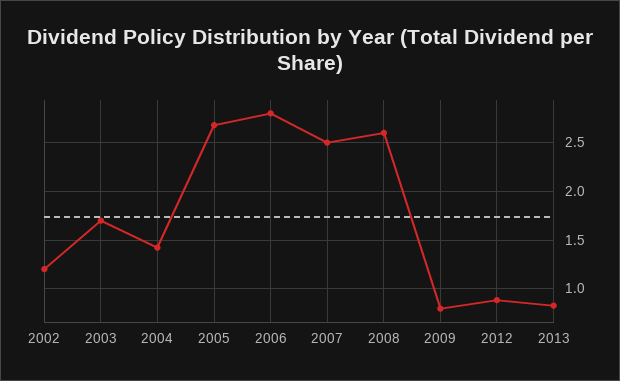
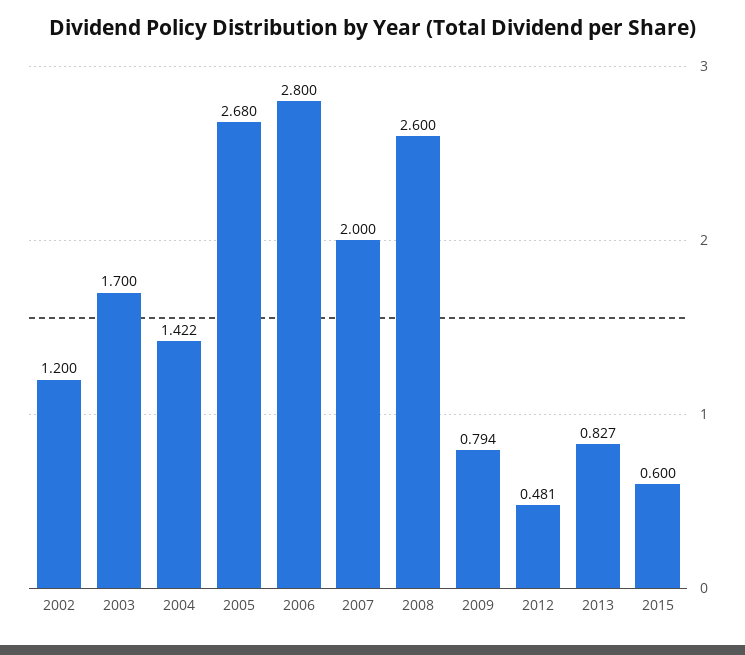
2007: 2.5 -> 2
2012: 0.9 -> 0.481
2015: none -> 0.6

